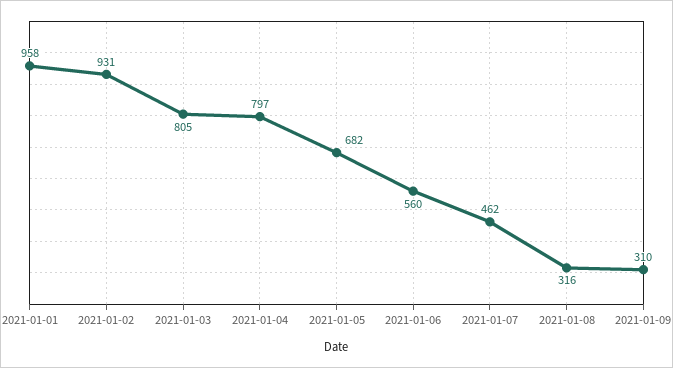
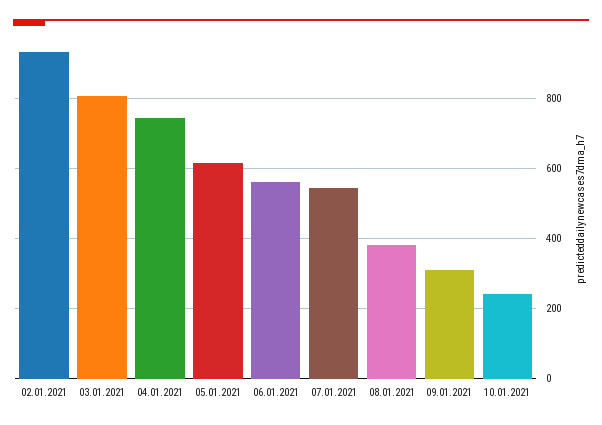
2021-01-01: 958 -> none
2021-01-04: 797 -> 740
2021-01-05: 682 -> 620
2021-01-07: 462 -> 540
2021-01-08: 316 -> 380
10.01.2021: none -> 240

